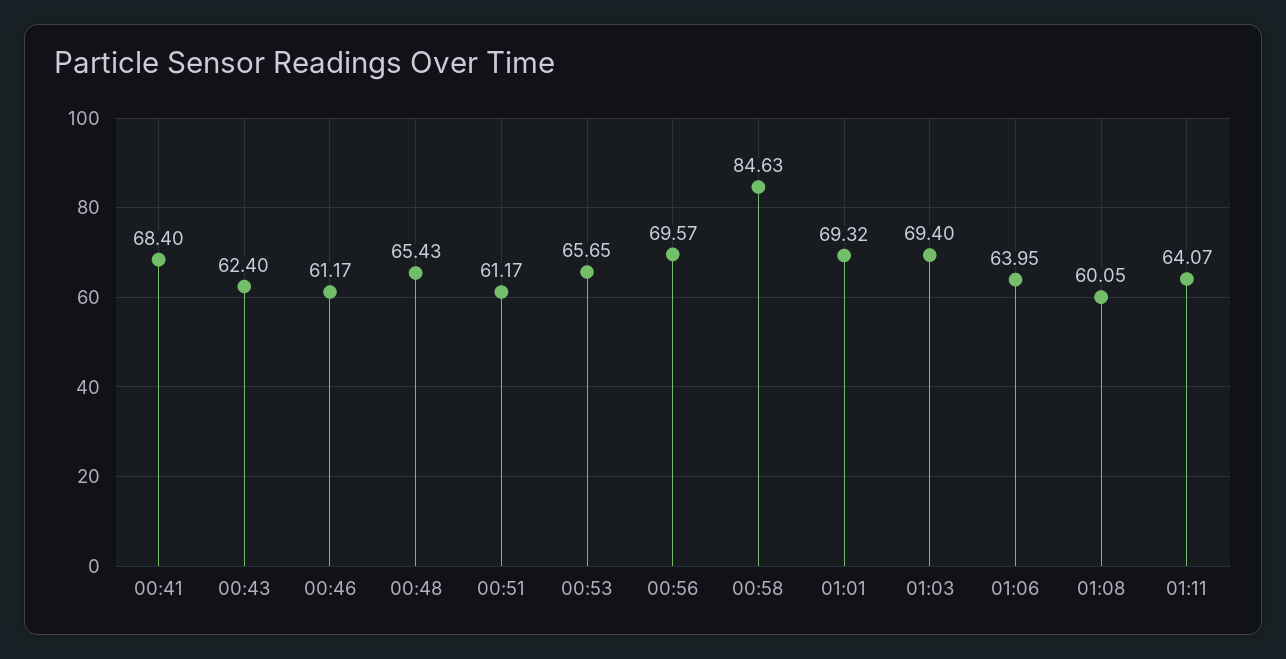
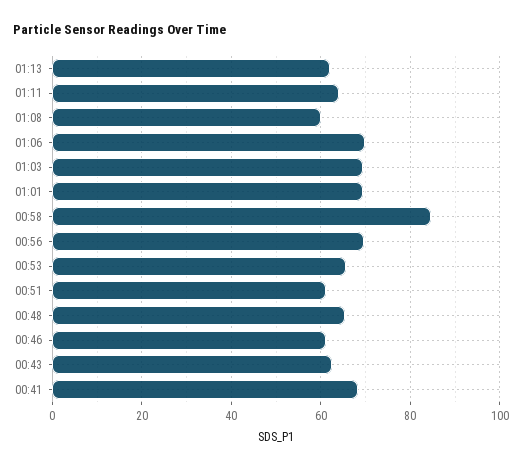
01:06: 63.95 -> 70
01:13: none -> 62

